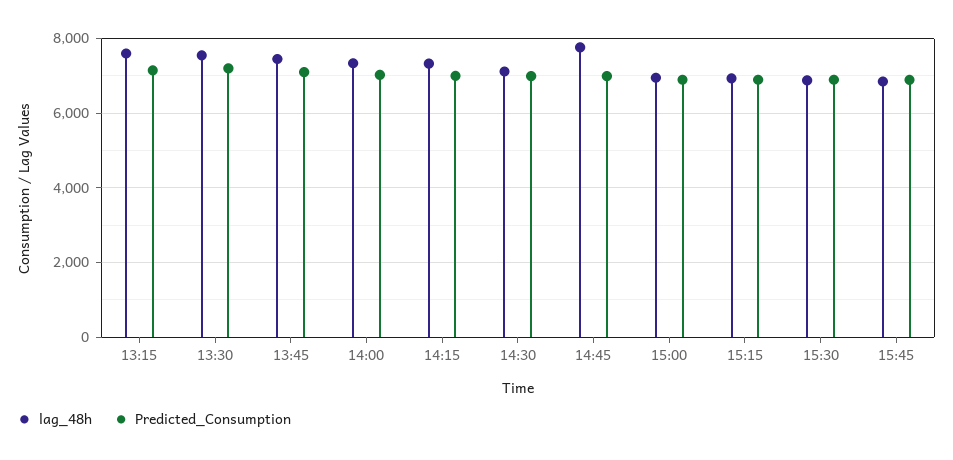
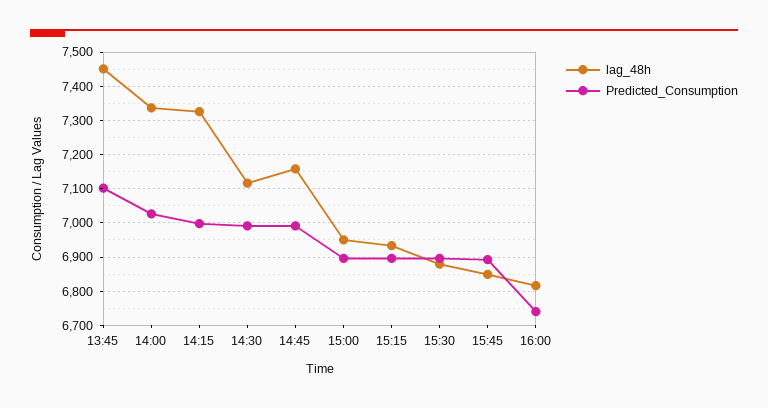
lag_48h, 13:15: 7600 -> none
Predicted_Consumption, 13:15: 7200 -> none
lag_48h, 13:30: 7600 -> none
Predicted_Consumption, 13:30: 7200 -> none
lag_48h, 14:45: 7800 -> 7160
lag_48h, 16:00: none -> 6820
Predicted_Consumption, 16:00: none -> 6740

